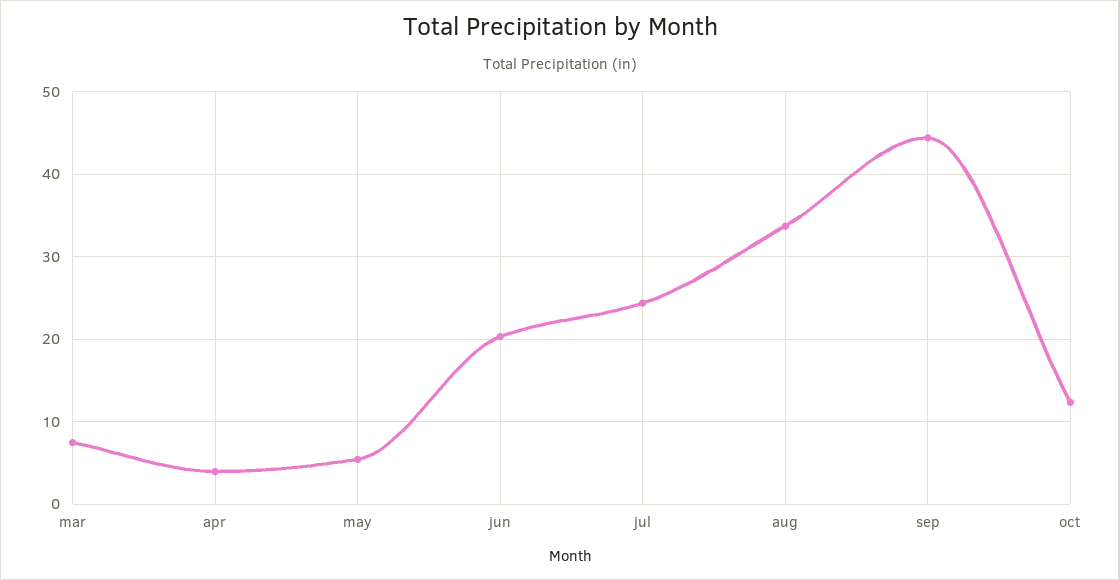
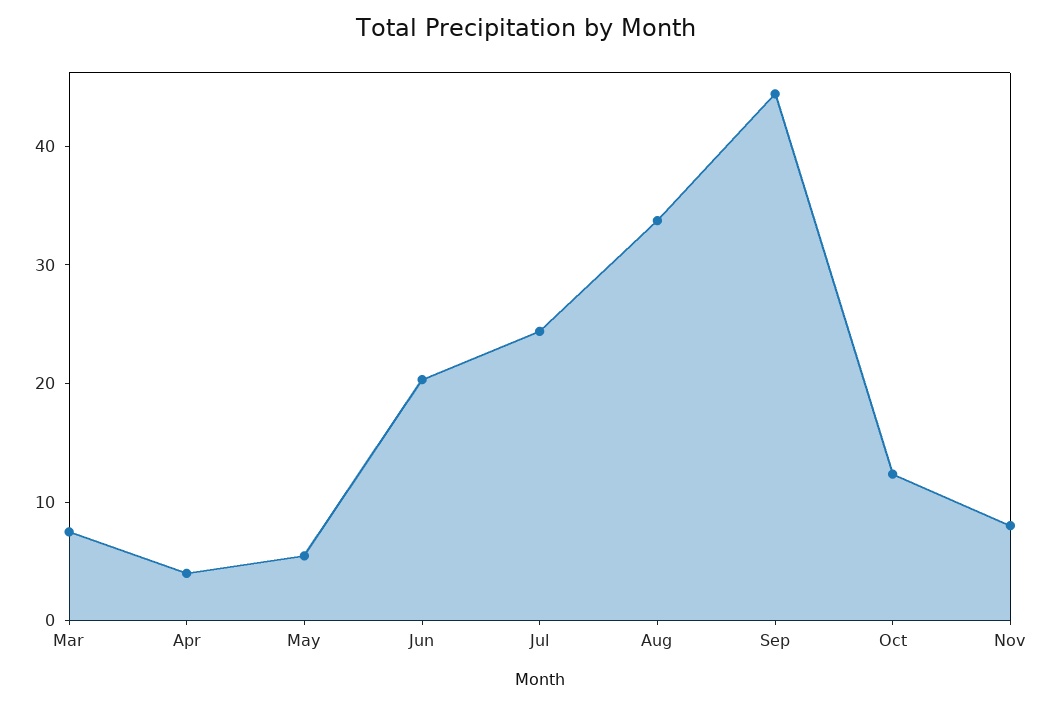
Nov: none -> 8

